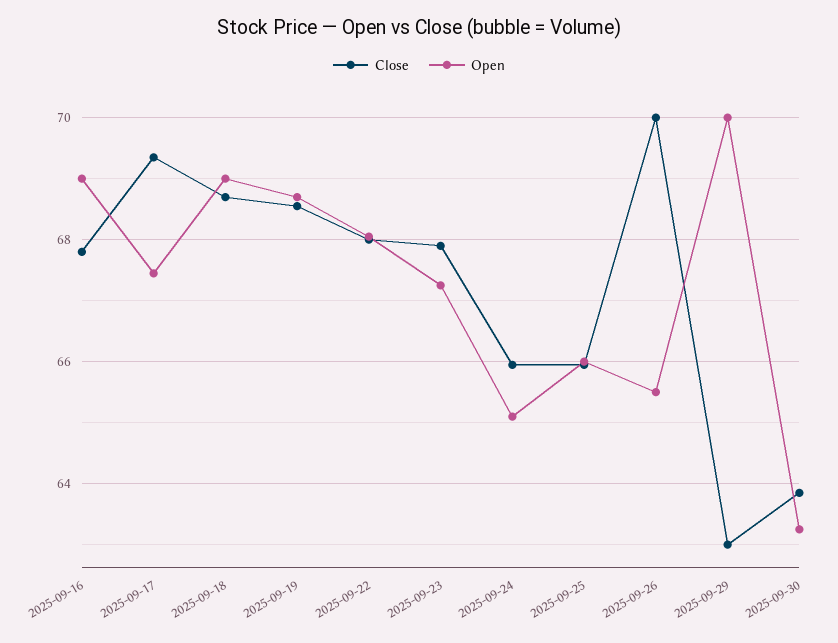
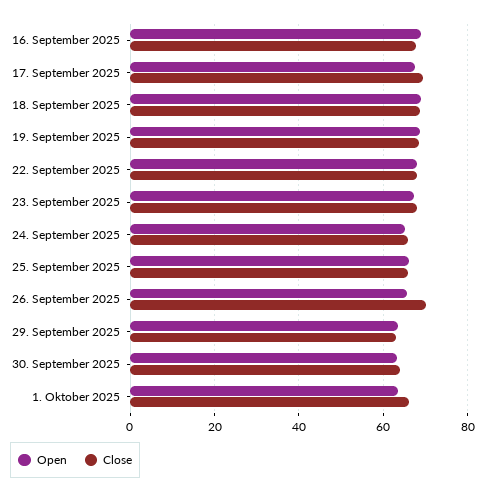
Open, 2025-09-29: 70 -> 64
Open, 1. Oktober 2025: none -> 64
Close, 1. Oktober 2025: none -> 66

